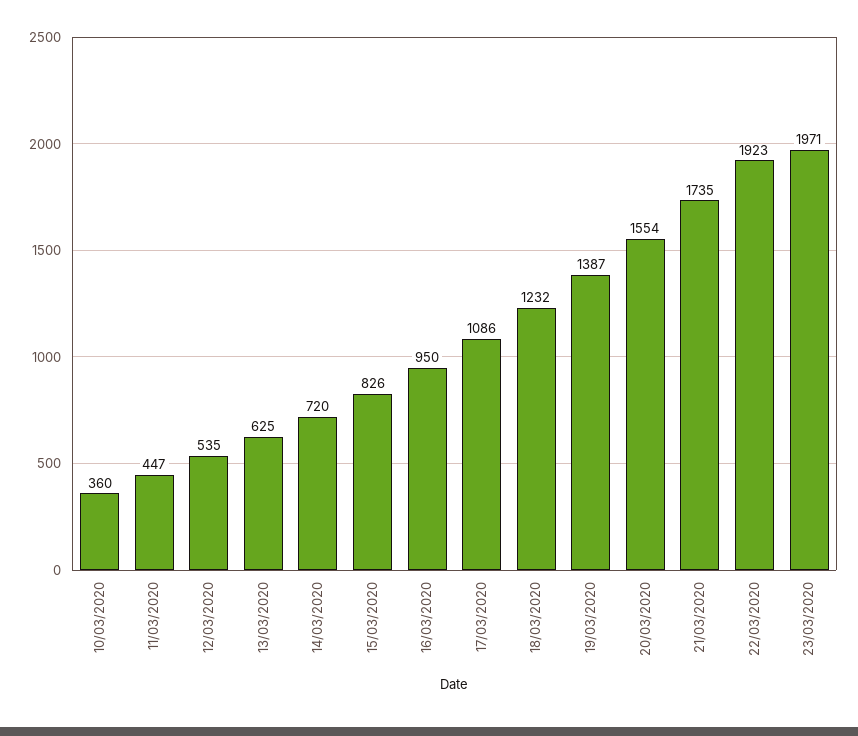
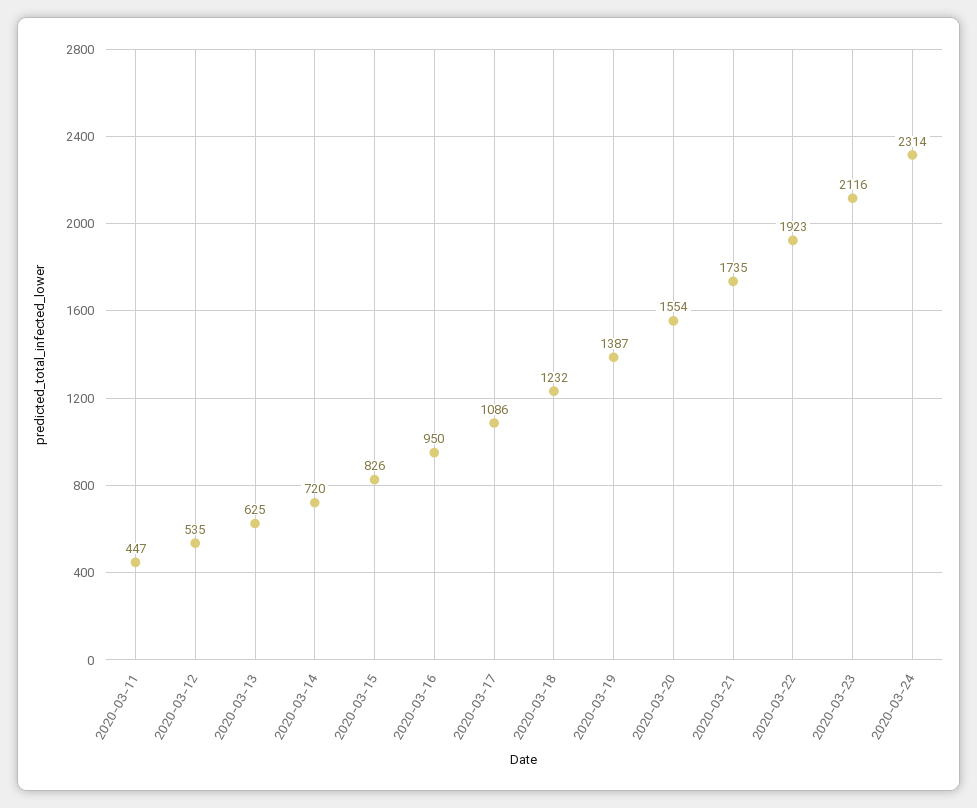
10/03/2020: 360 -> none
23/03/2020: 1971 -> 2116
2020-03-24: none -> 2314

